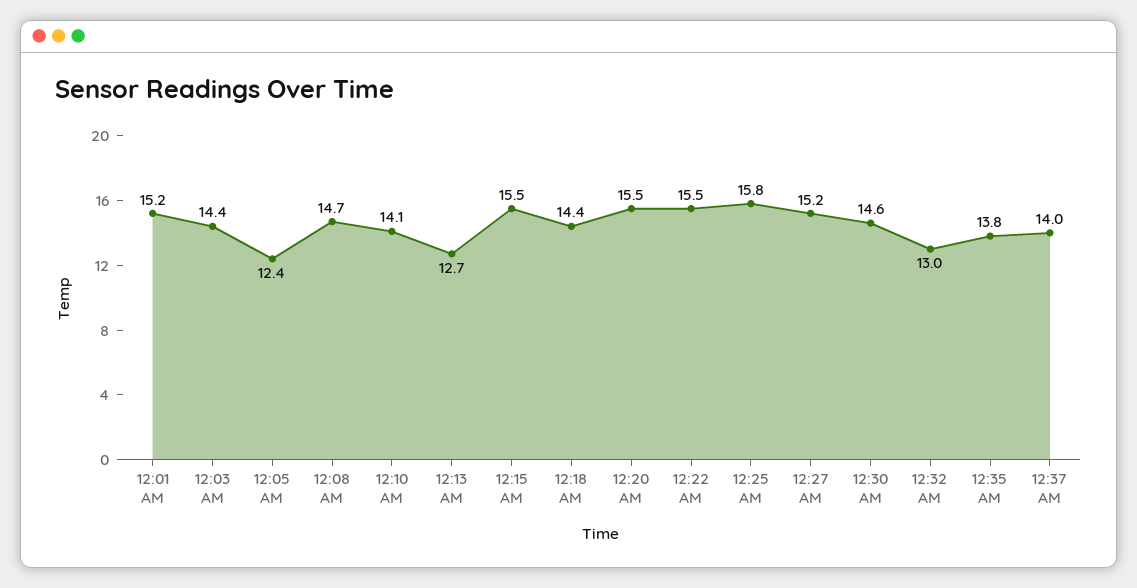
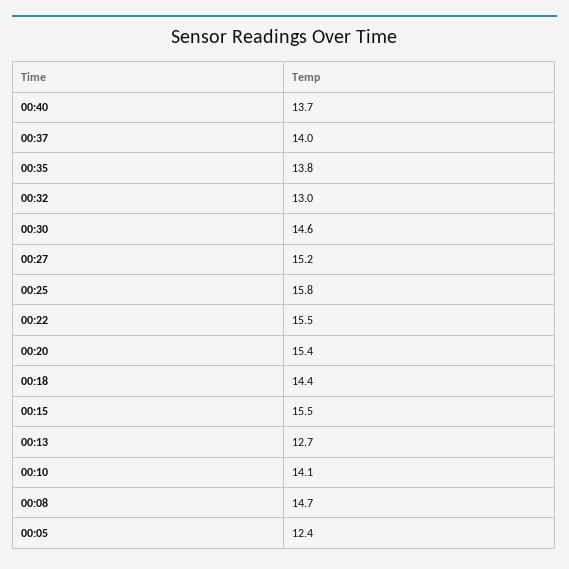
12:01 AM: 15.2 -> none
12:03 AM: 14.4 -> none
12:20 AM: 15.5 -> 15.4
00:40: none -> 13.7

